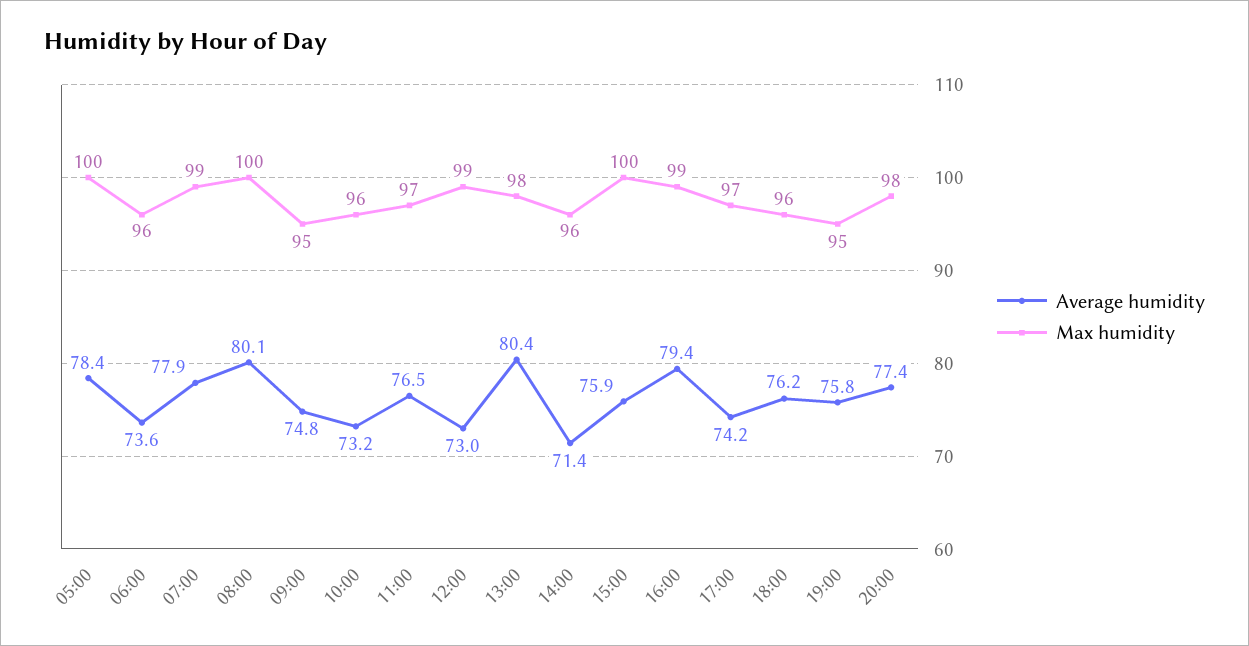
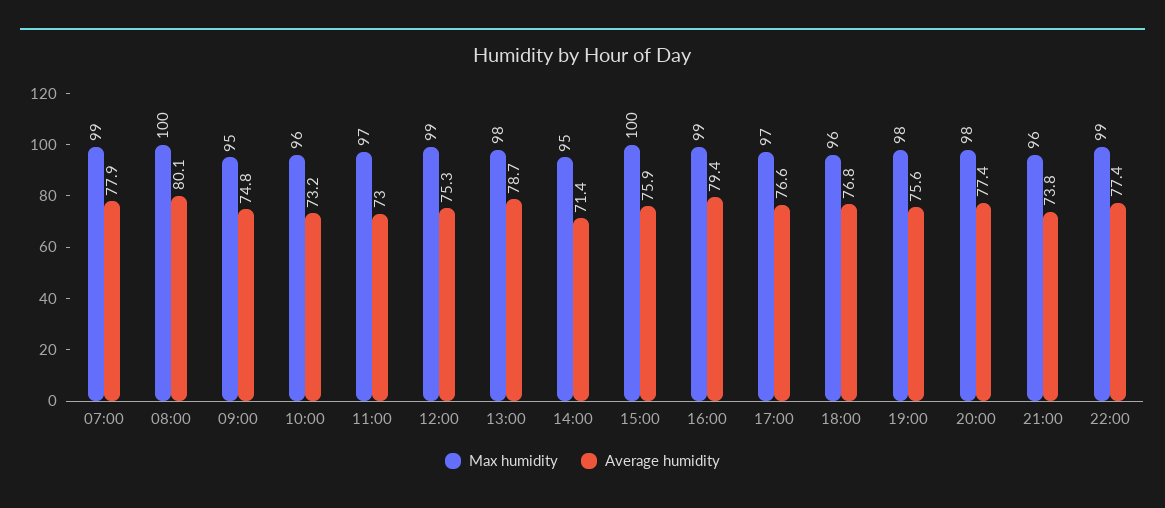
Average humidity, 05:00: 78.4 -> none
Max humidity, 05:00: 100 -> none
Average humidity, 06:00: 73.6 -> none
Max humidity, 06:00: 96 -> none
Average humidity, 11:00: 76.5 -> 73
Average humidity, 12:00: 73 -> 75.3
Average humidity, 13:00: 80.4 -> 78.7
Max humidity, 14:00: 96 -> 95
Average humidity, 17:00: 74.2 -> 76.6
Average humidity, 18:00: 76.2 -> 76.8
Average humidity, 19:00: 75.8 -> 75.6
Max humidity, 19:00: 95 -> 98
Max humidity, 21:00: none -> 96
Average humidity, 21:00: none -> 73.8
Max humidity, 22:00: none -> 99
Average humidity, 22:00: none -> 77.4

